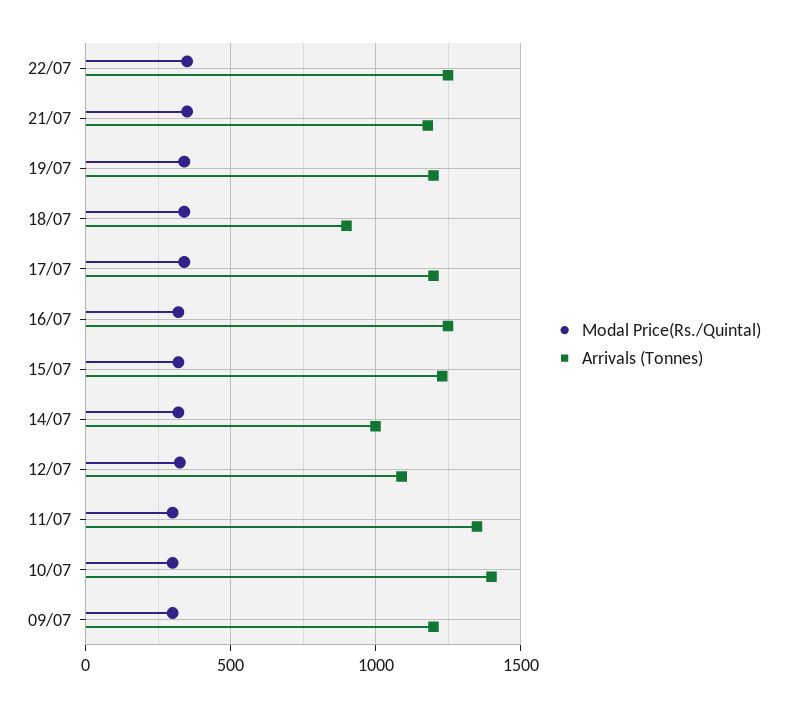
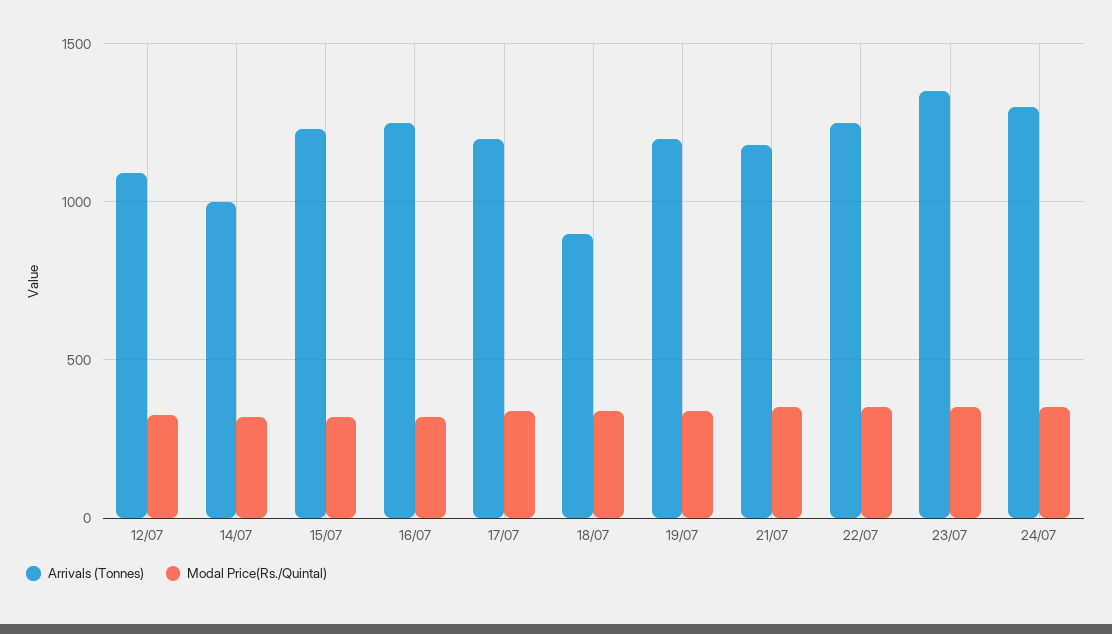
Modal Price(Rs./Quintal), 11/07: 300 -> none
Arrivals (Tonnes), 11/07: 1350 -> none
Modal Price(Rs./Quintal), 10/07: 300 -> none
Arrivals (Tonnes), 10/07: 1400 -> none
Modal Price(Rs./Quintal), 09/07: 300 -> none
Arrivals (Tonnes), 09/07: 1200 -> none
Arrivals (Tonnes), 23/07: none -> 1350
Modal Price(Rs./Quintal), 23/07: none -> 350
Arrivals (Tonnes), 24/07: none -> 1300
Modal Price(Rs./Quintal), 24/07: none -> 350

